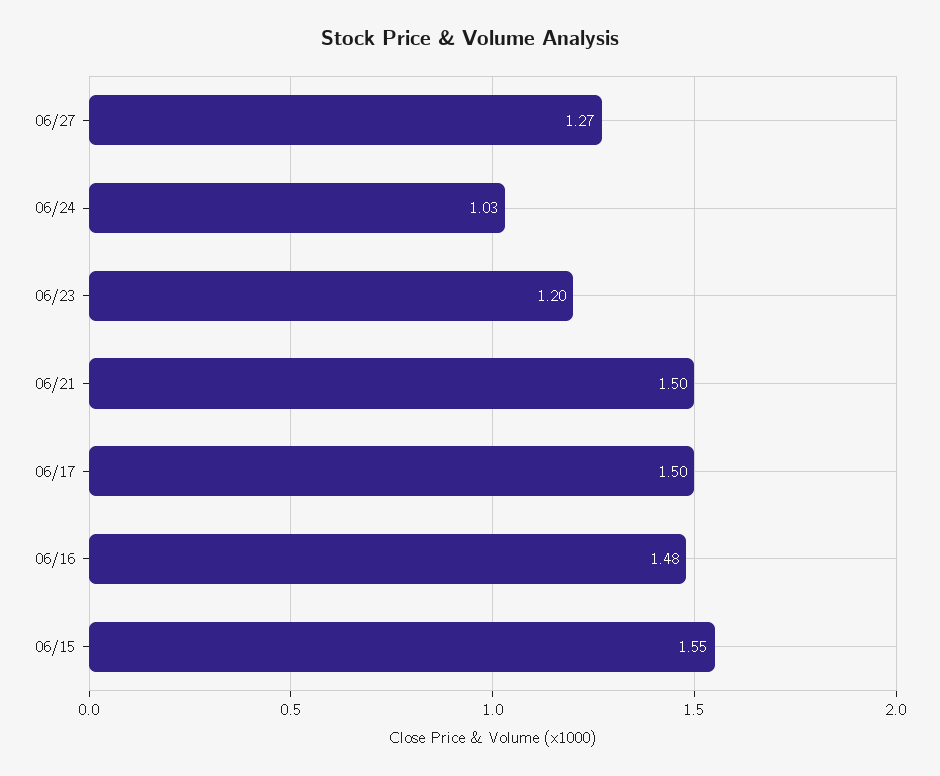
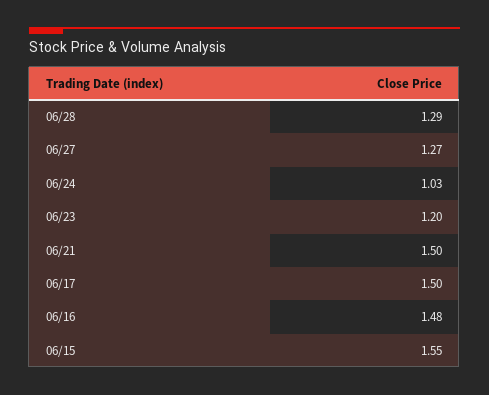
06/28: none -> 1.29

